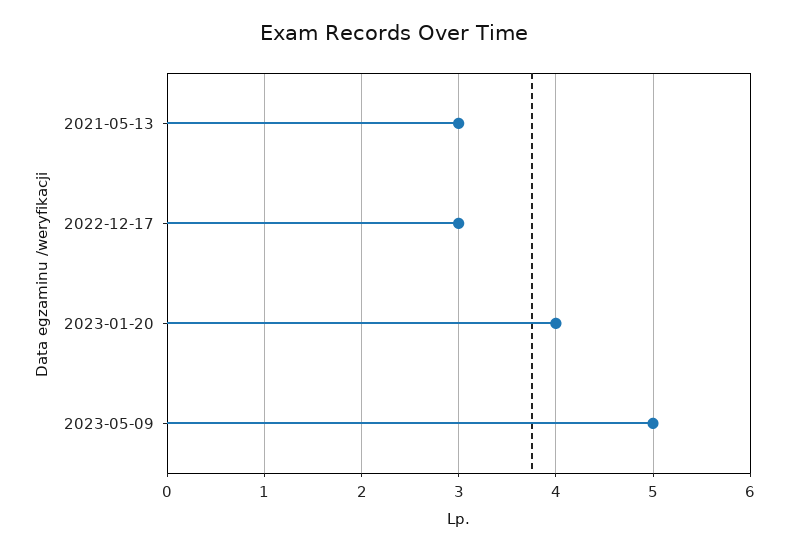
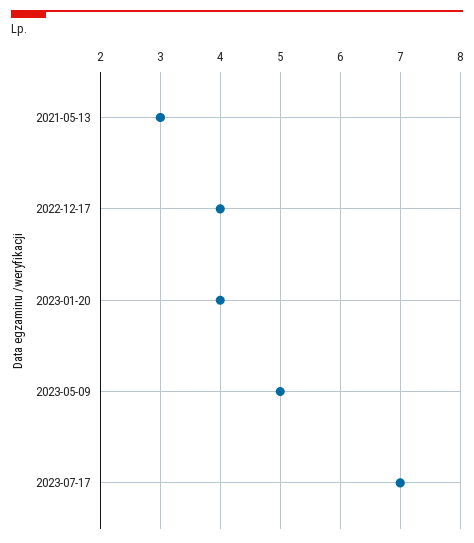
2022-12-17: 3 -> 4
2023-07-17: none -> 7

